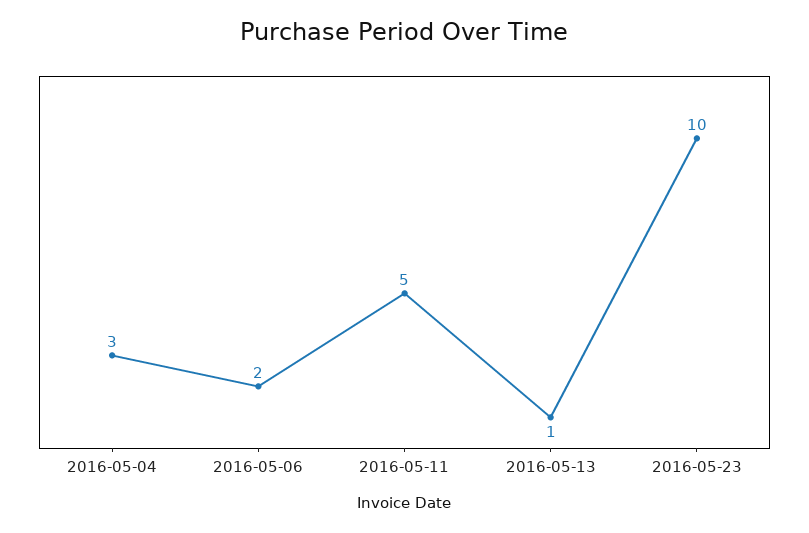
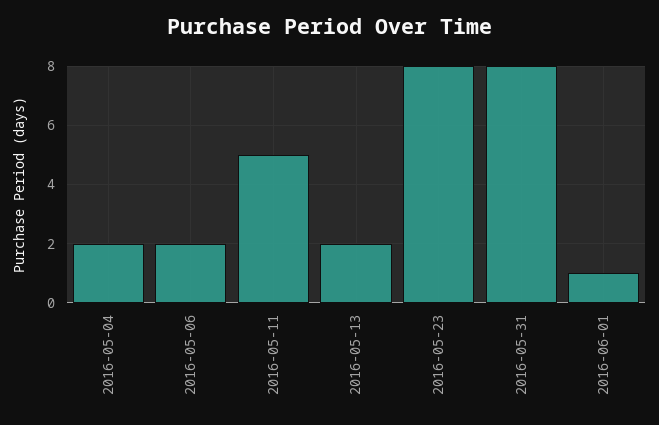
2016-05-04: 3 -> 2
2016-05-13: 1 -> 2
2016-05-23: 10 -> 8
2016-05-31: none -> 8
2016-06-01: none -> 1

